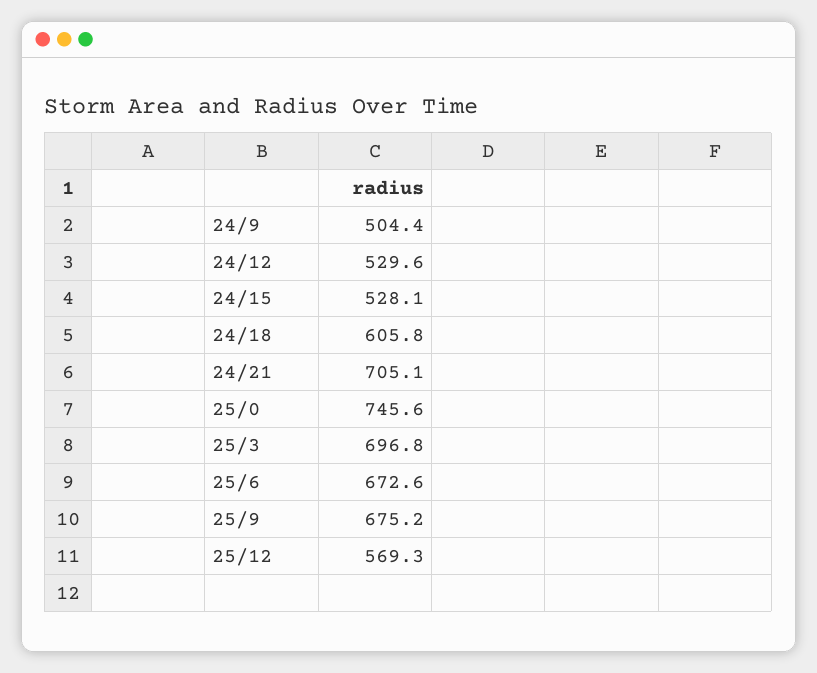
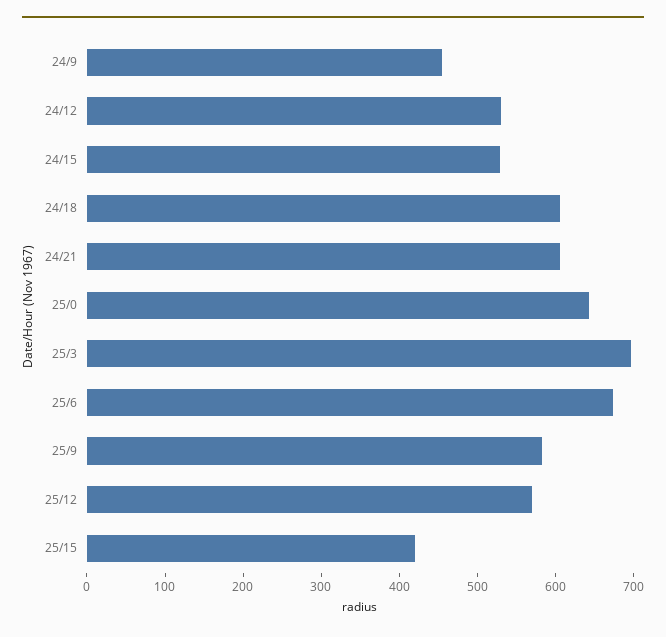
24/9: 504.4 -> 460
24/21: 705.1 -> 600
25/0: 745.6 -> 640
25/9: 675.2 -> 580
25/15: none -> 420

